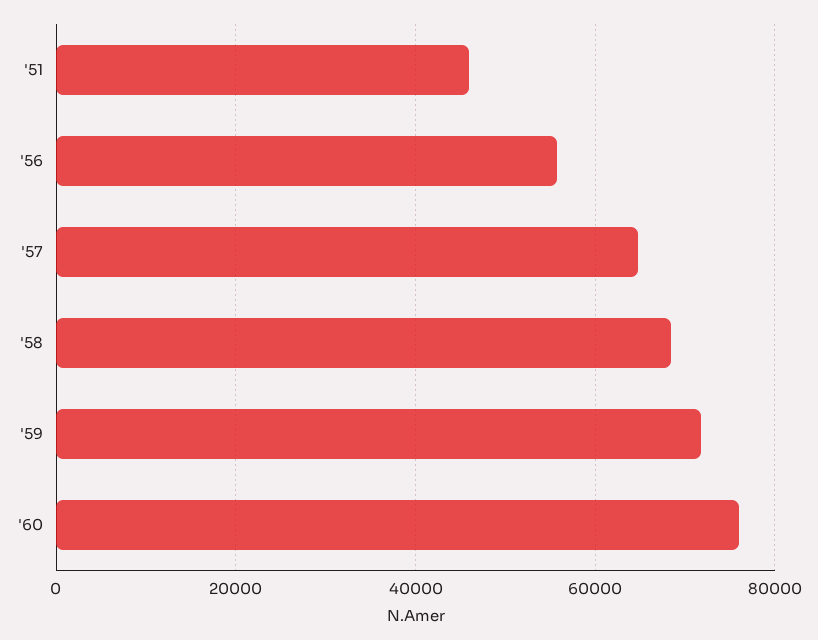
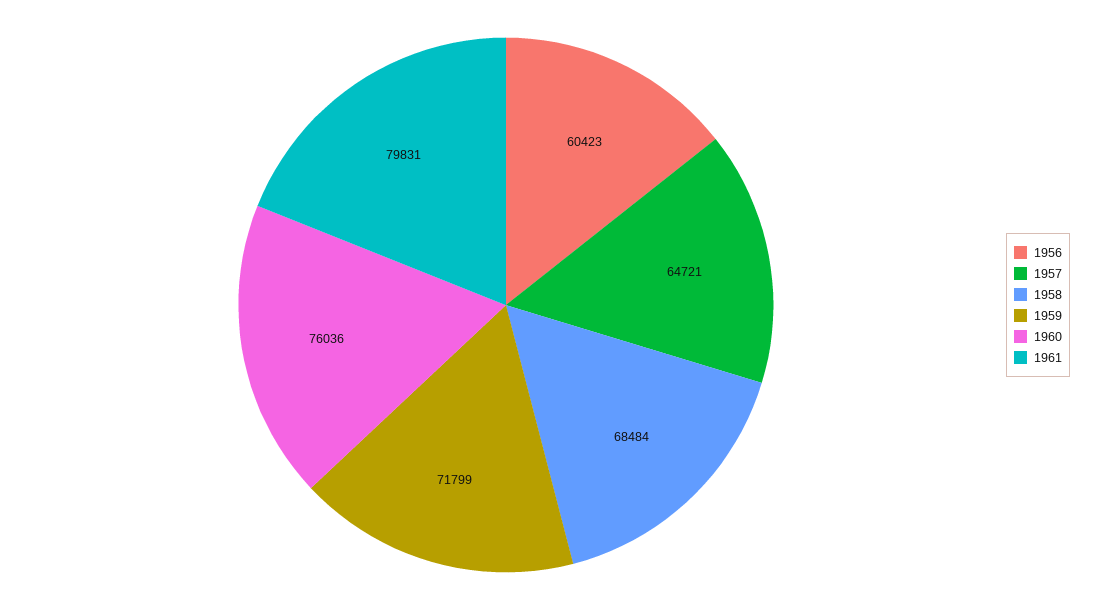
'51: 46000 -> none
'56: 56000 -> 60423
1961: none -> 79831

